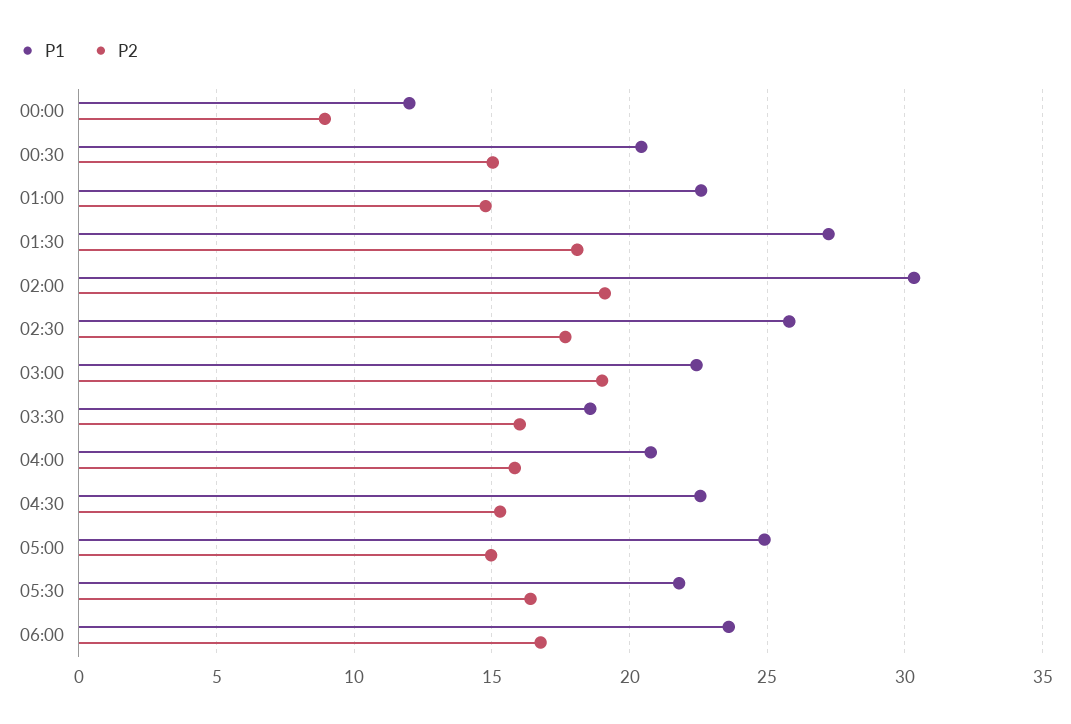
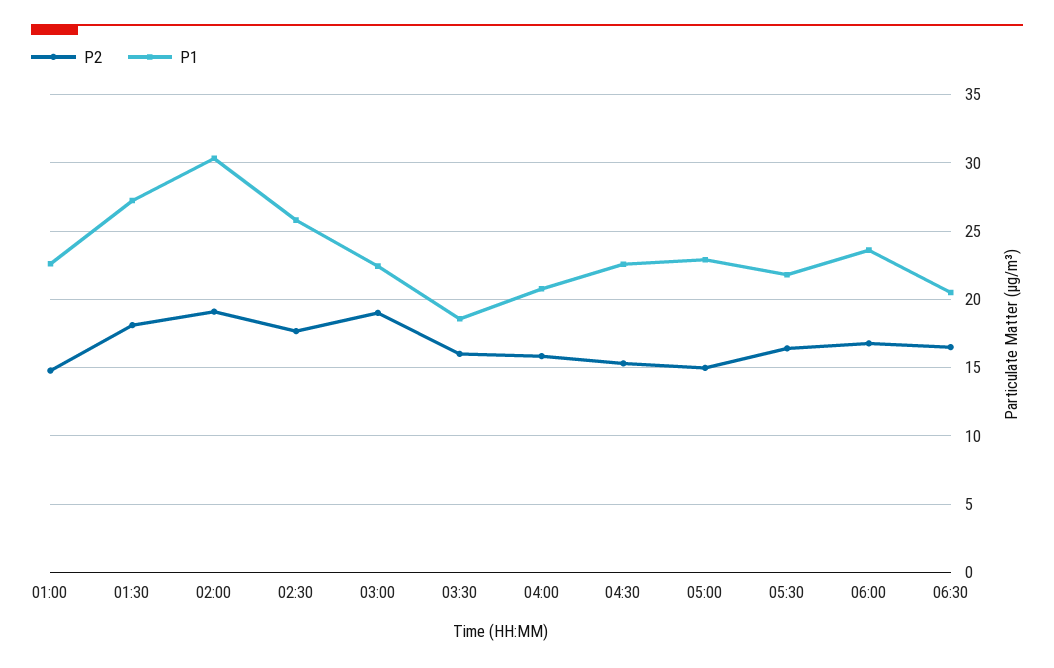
P1, 00:00: 12 -> none
P2, 00:00: 9 -> none
P1, 00:30: 20.5 -> none
P2, 00:30: 15 -> none
P1, 05:00: 25 -> 23
P2, 06:30: none -> 16.5
P1, 06:30: none -> 20.5

